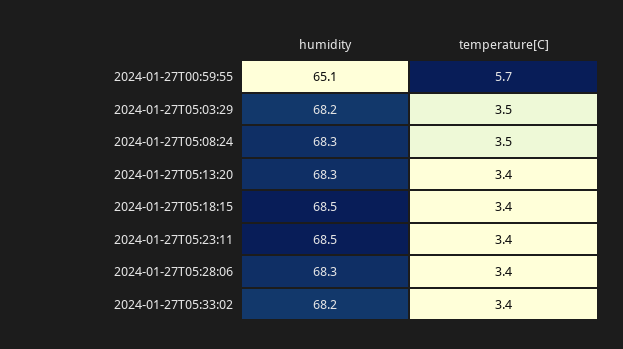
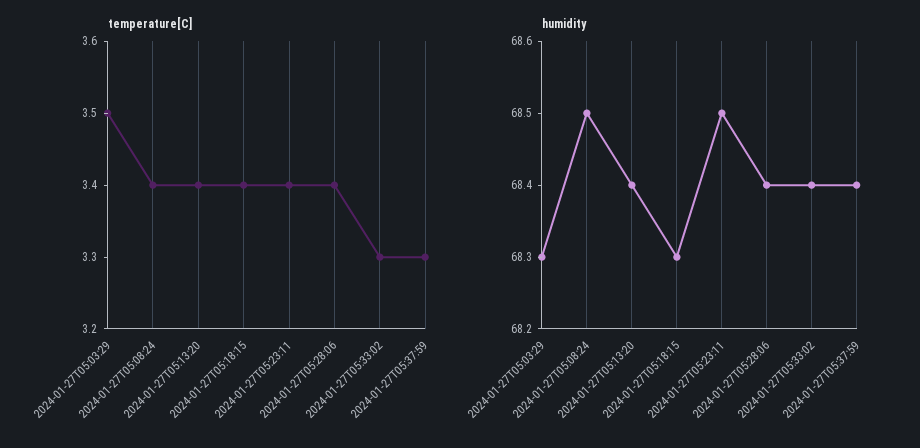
humidity, 2024-01-27T00:59:55: 65.1 -> none
temperature[C], 2024-01-27T00:59:55: 5.7 -> none
humidity, 2024-01-27T05:03:29: 68.2 -> 68.3
humidity, 2024-01-27T05:08:24: 68.3 -> 68.5
temperature[C], 2024-01-27T05:08:24: 3.5 -> 3.4
humidity, 2024-01-27T05:13:20: 68.3 -> 68.4
humidity, 2024-01-27T05:18:15: 68.5 -> 68.3
humidity, 2024-01-27T05:28:06: 68.3 -> 68.4
humidity, 2024-01-27T05:33:02: 68.2 -> 68.4
temperature[C], 2024-01-27T05:33:02: 3.4 -> 3.3
temperature[C], 2024-01-27T05:37:59: none -> 3.3
humidity, 2024-01-27T05:37:59: none -> 68.4

